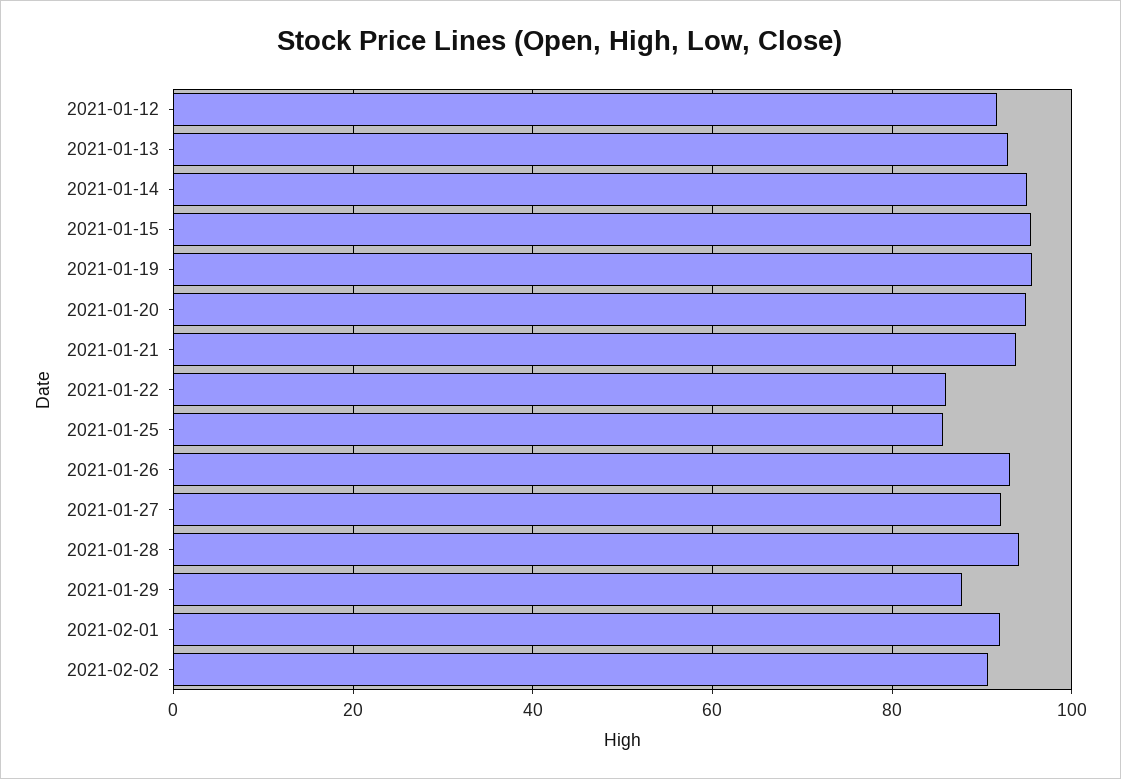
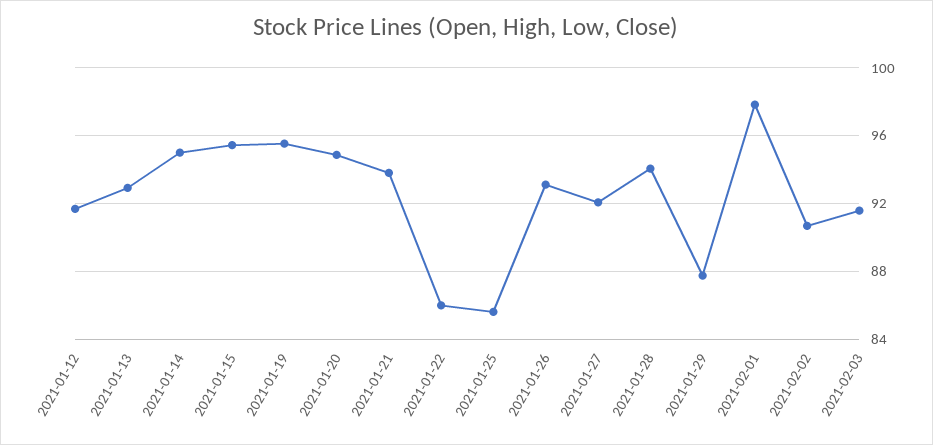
2021-02-01: 92 -> 98
2021-02-03: none -> 91.5

